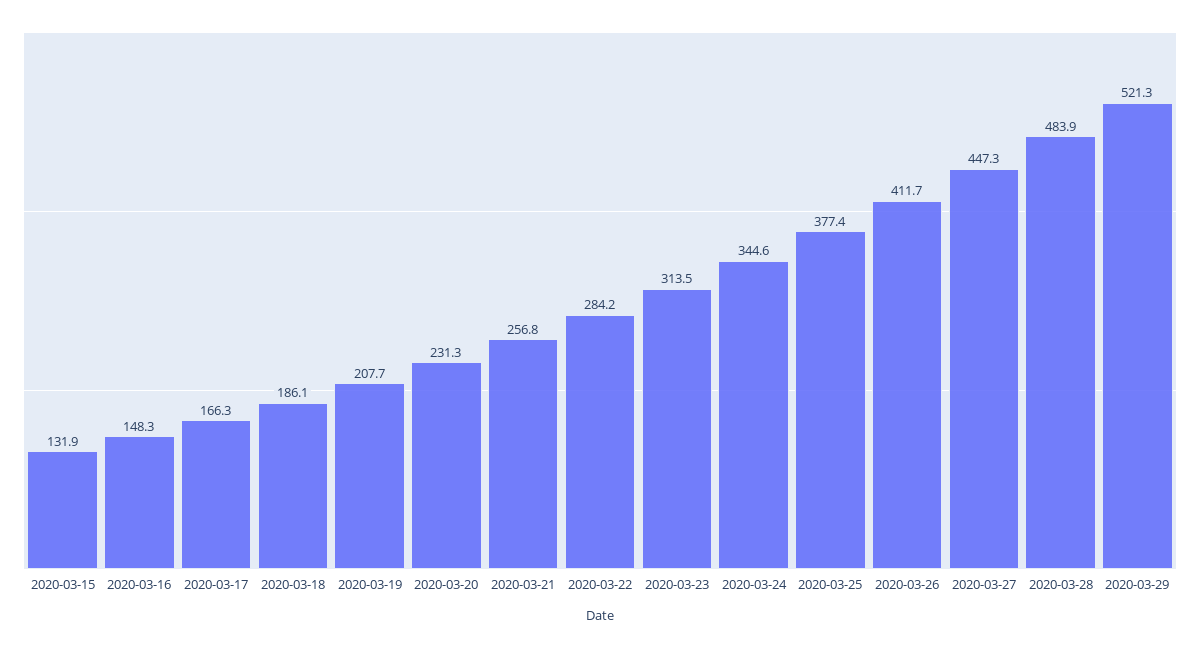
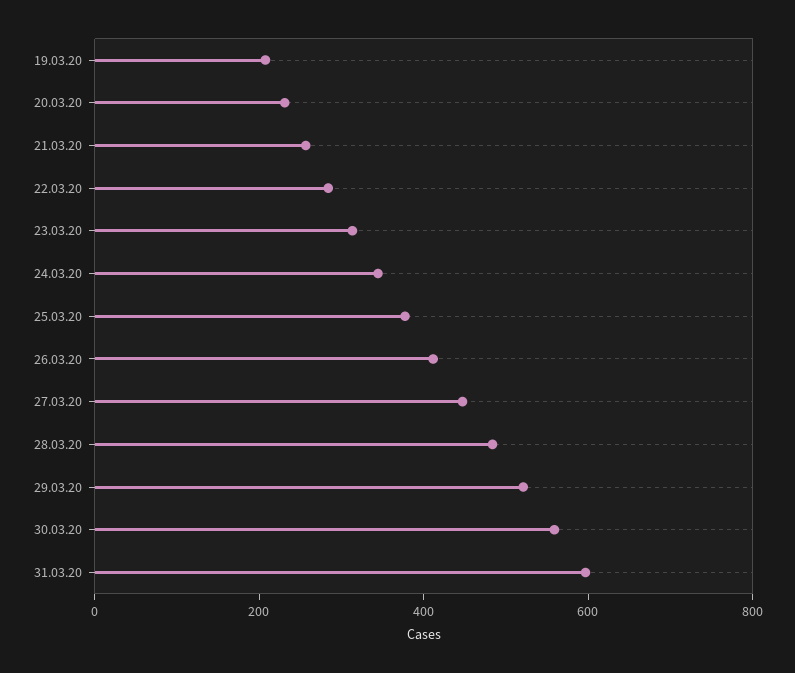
2020-03-15: 131.9 -> none
2020-03-16: 148.3 -> none
2020-03-17: 166.3 -> none
2020-03-18: 186.1 -> none
30.03.20: none -> 550
31.03.20: none -> 600

